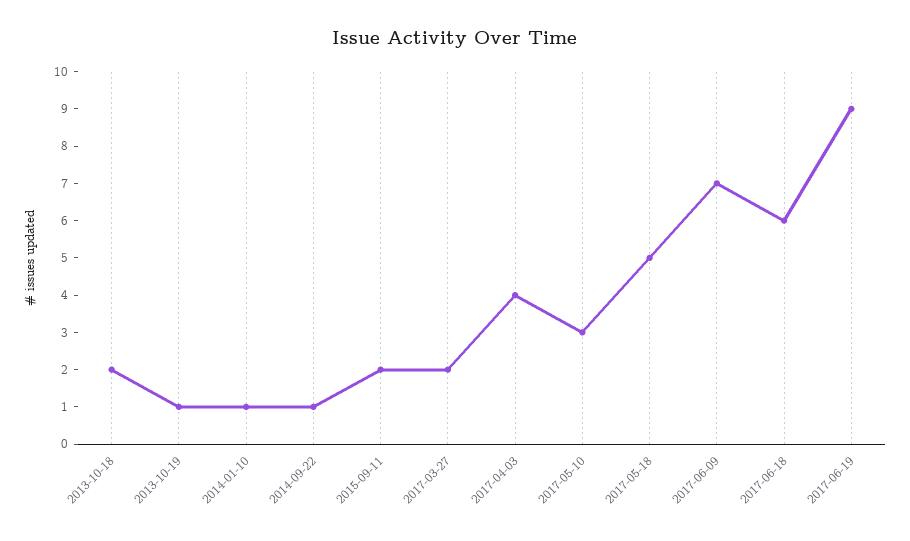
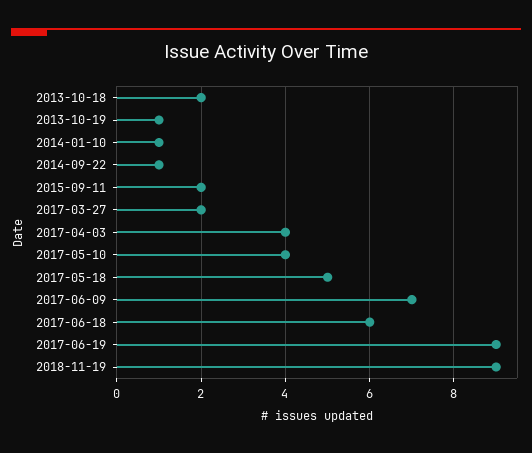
2017-05-10: 3 -> 4
2018-11-19: none -> 9

